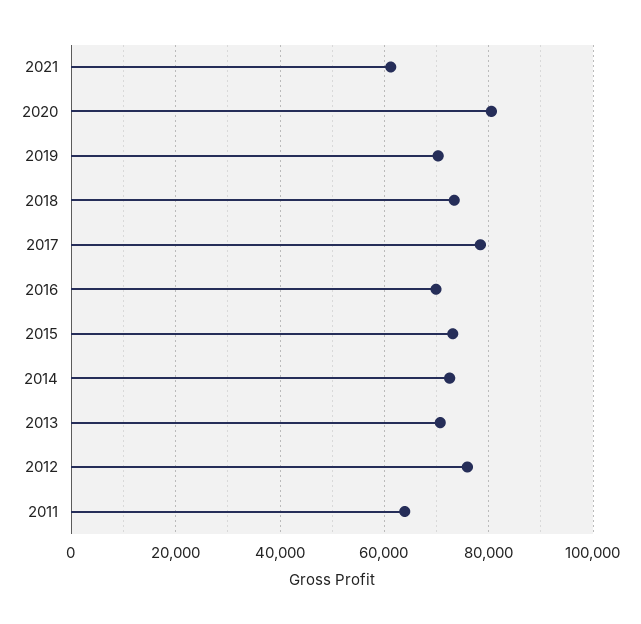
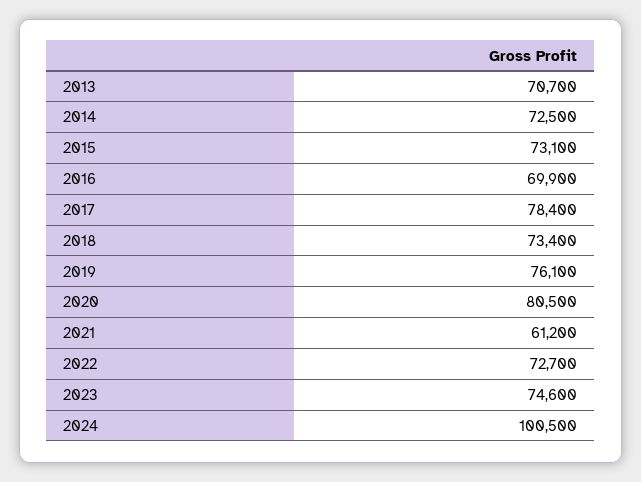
2019: 70000 -> 76100
2012: 76000 -> none
2011: 64000 -> none
2022: none -> 72700
2023: none -> 74600
2024: none -> 100500

